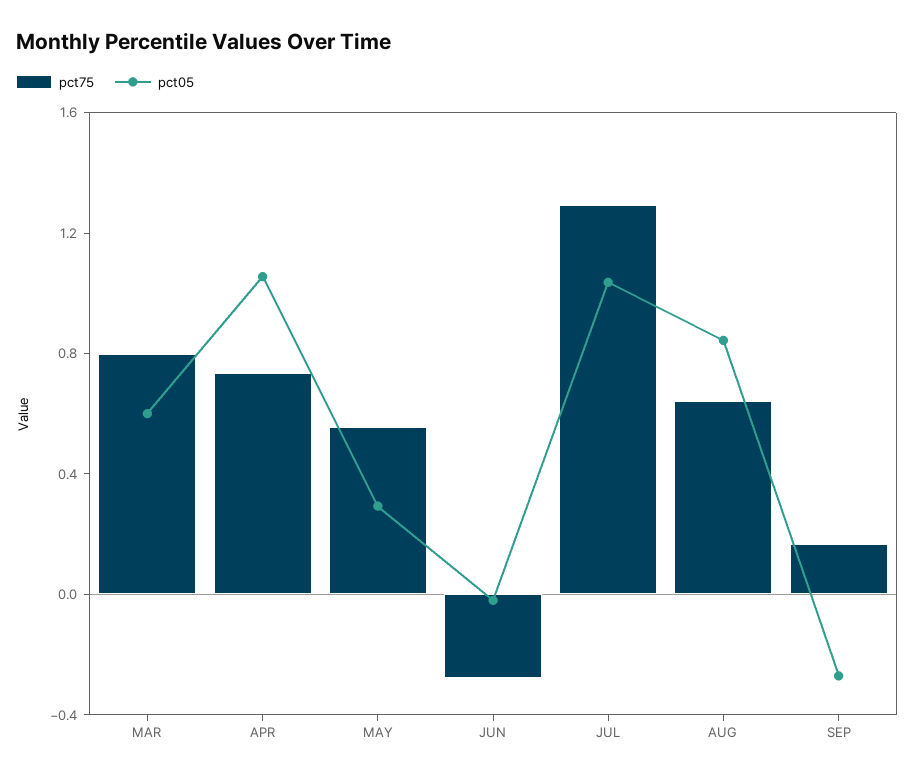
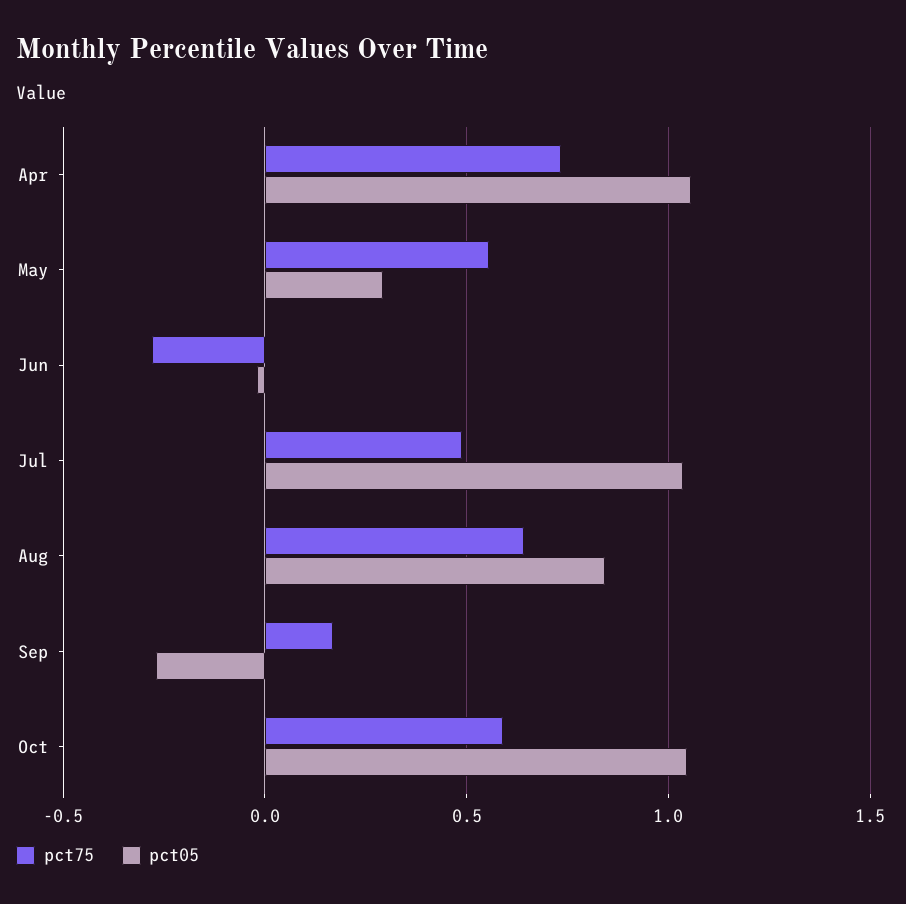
pct75, MAR: 0.8 -> none
pct05, MAR: 0.6 -> none
pct75, JUL: 1.3 -> 0.5
pct75, Oct: none -> 0.6
pct05, Oct: none -> 1.05

